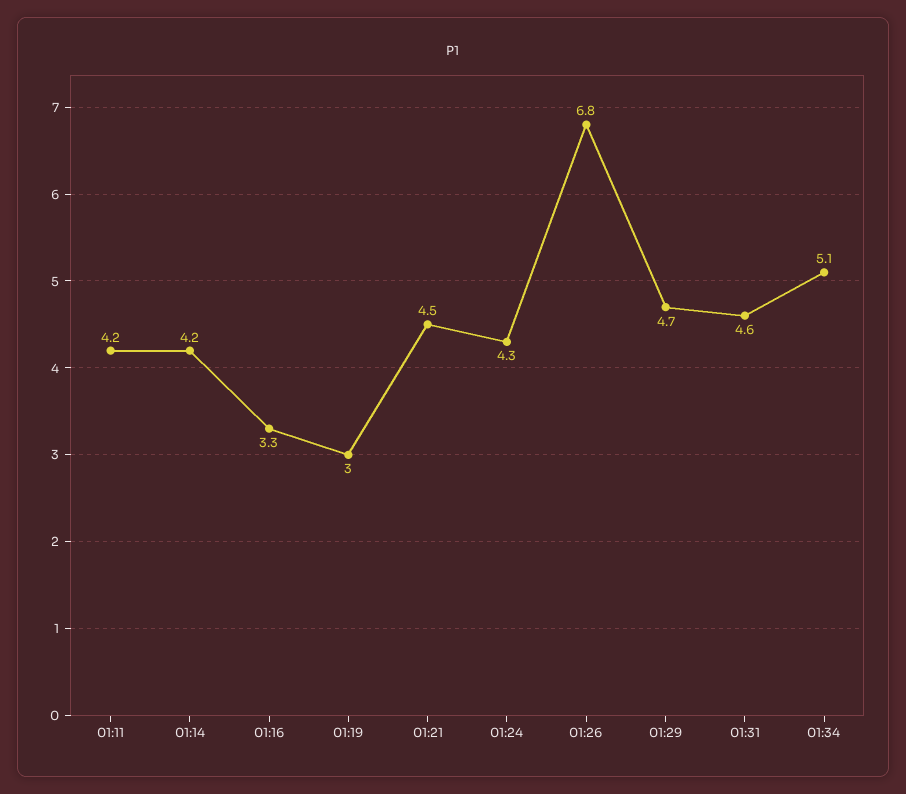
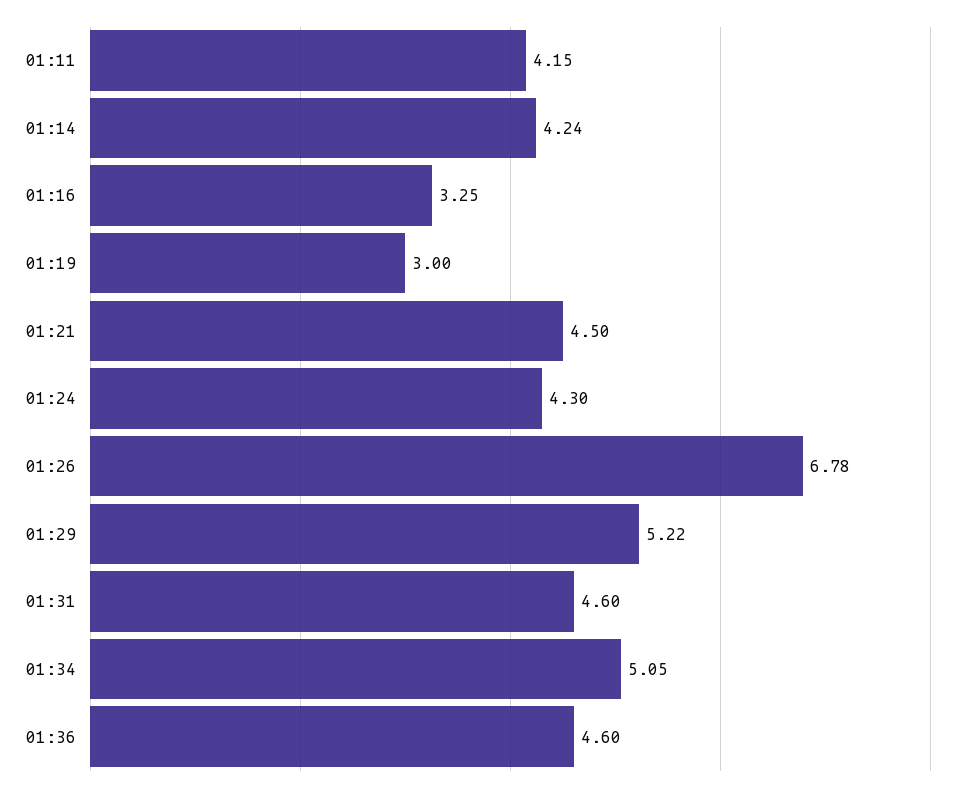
01:29: 4.7 -> 5.22
01:36: none -> 4.6

